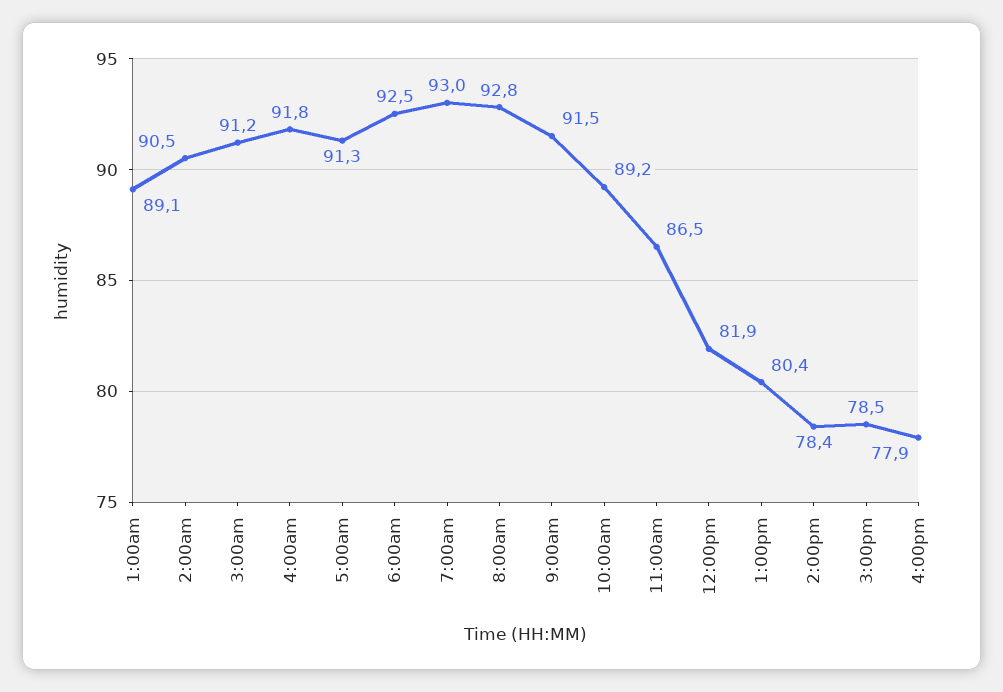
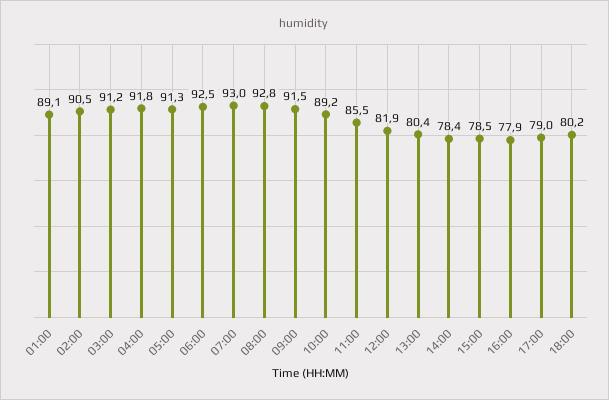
11:00am: 86.5 -> 85.5
17:00: none -> 79
18:00: none -> 80.2

